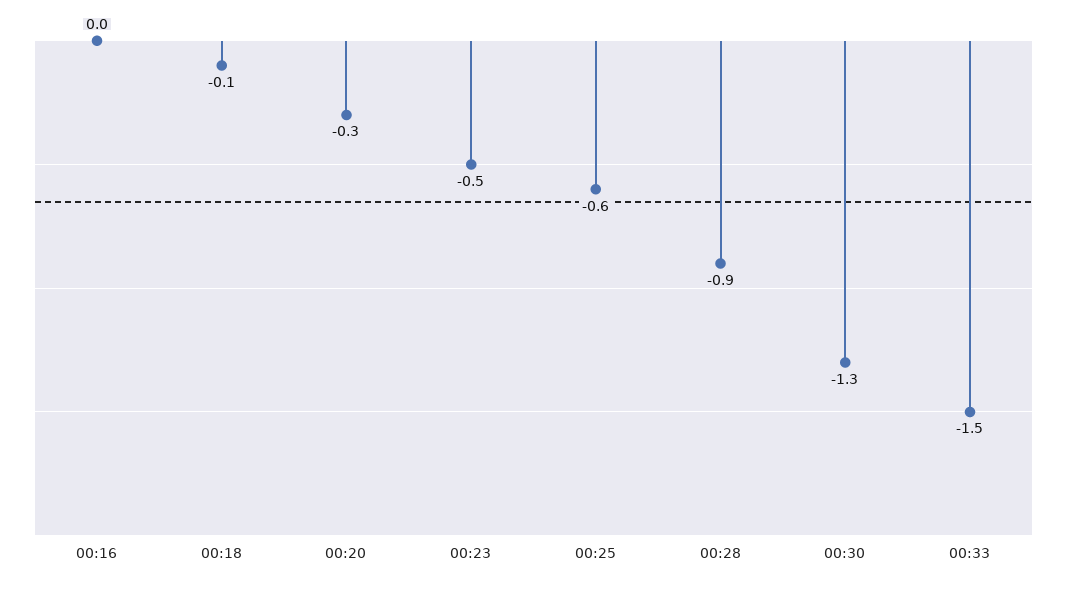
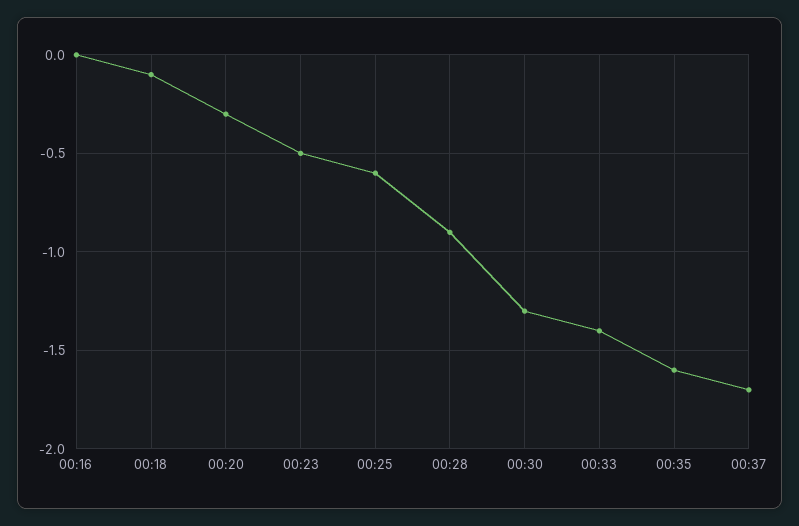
00:33: -1.5 -> -1.4
00:35: none -> -1.6
00:37: none -> -1.7

